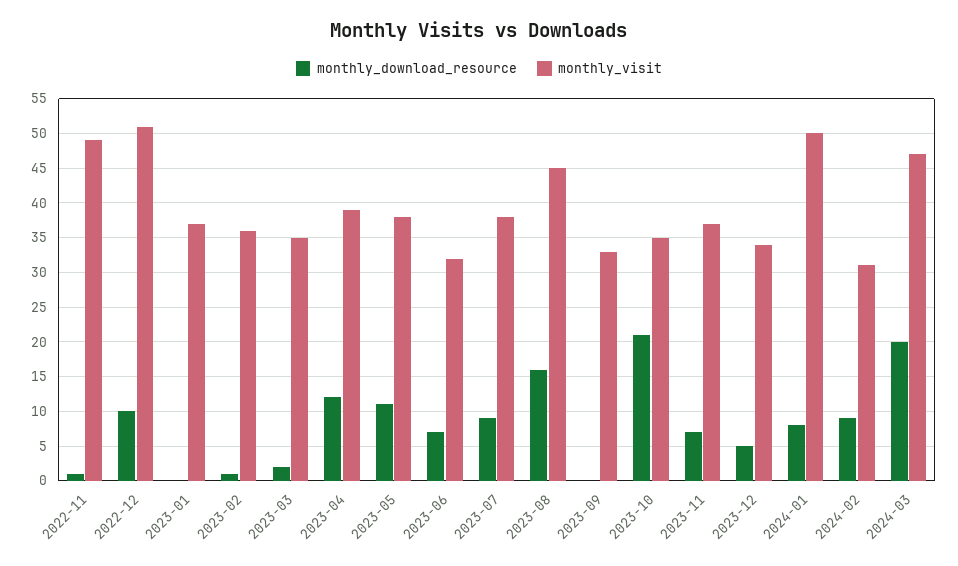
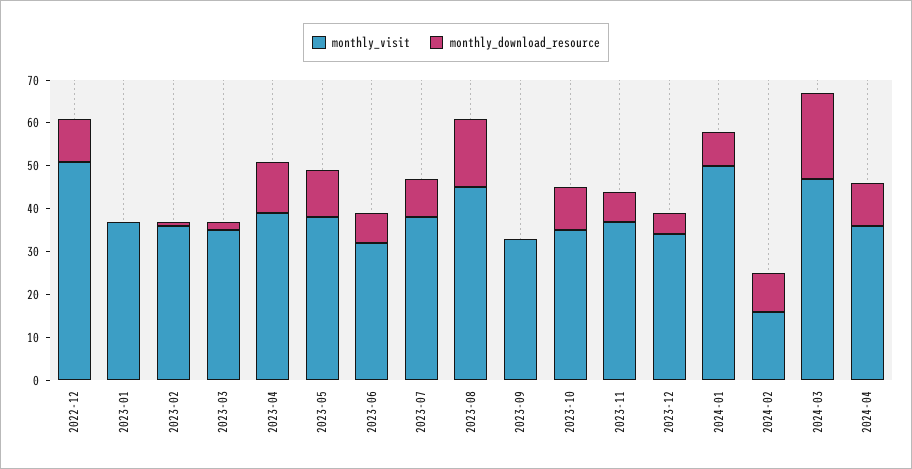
monthly_download_resource, 2022-11: 1 -> none
monthly_visit, 2022-11: 49 -> none
monthly_download_resource, 2023-10: 21 -> 10
monthly_visit, 2024-02: 31 -> 15
monthly_visit, 2024-04: none -> 35
monthly_download_resource, 2024-04: none -> 10

